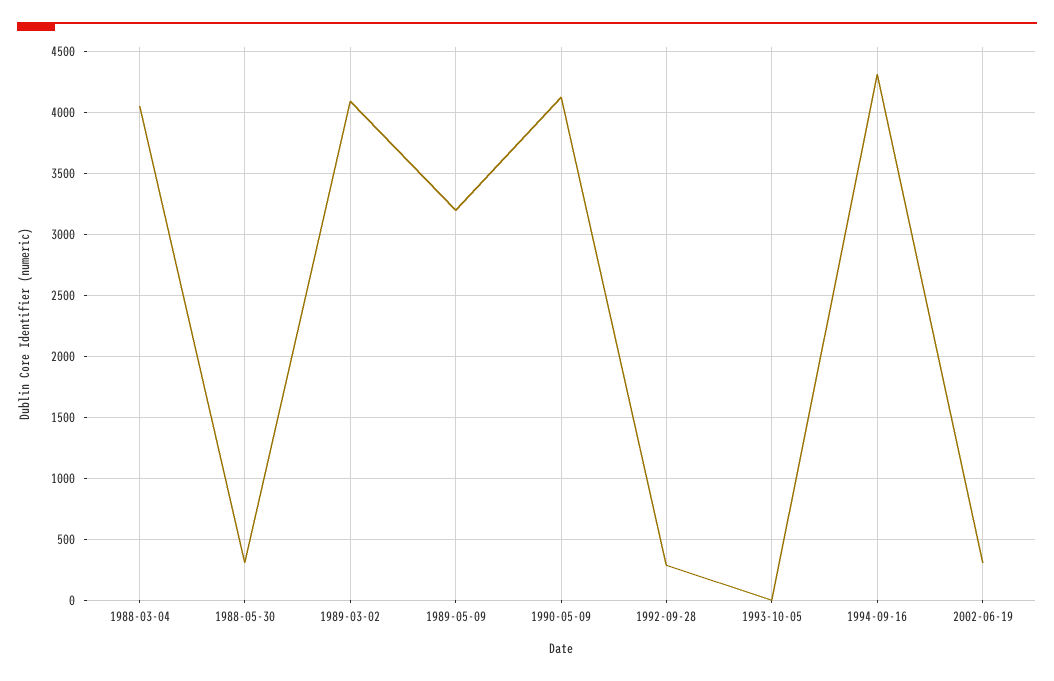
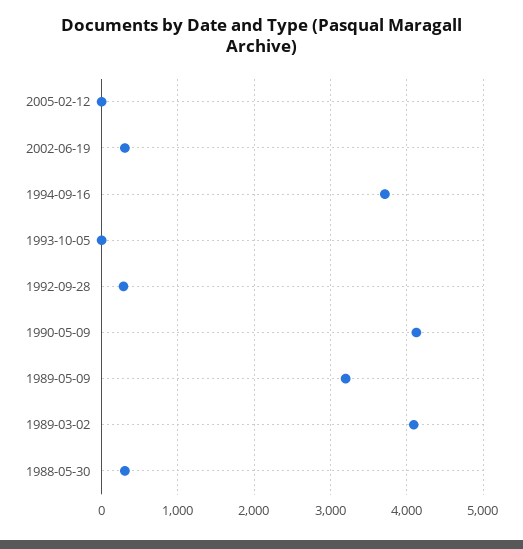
1988-03-04: 4050 -> none
1994-09-16: 4300 -> 3700
2005-02-12: none -> 0

